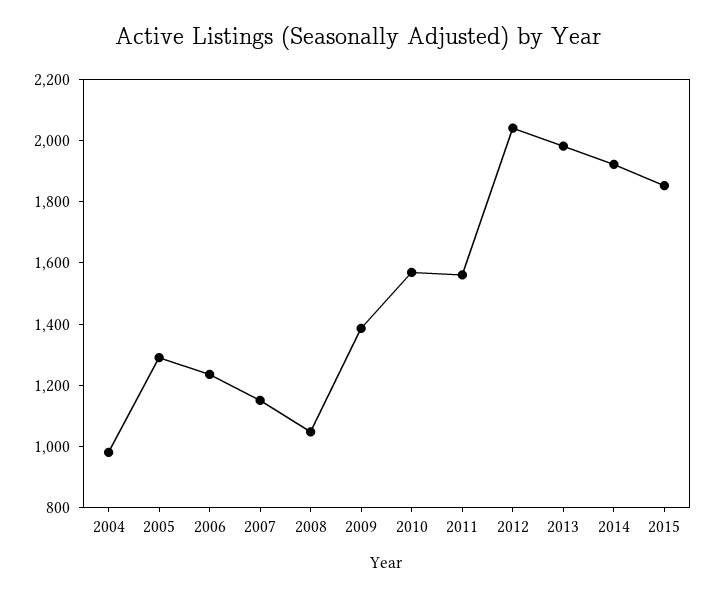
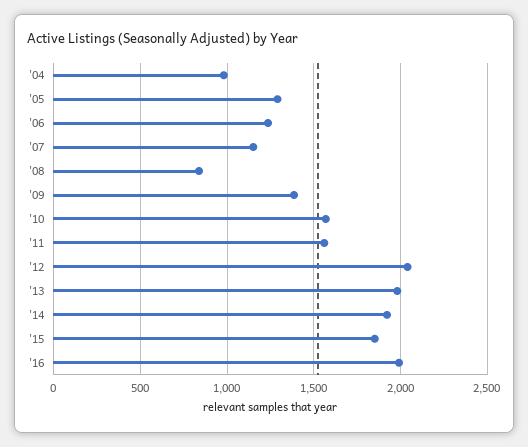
2008: 1050 -> 850
'16: none -> 2000

